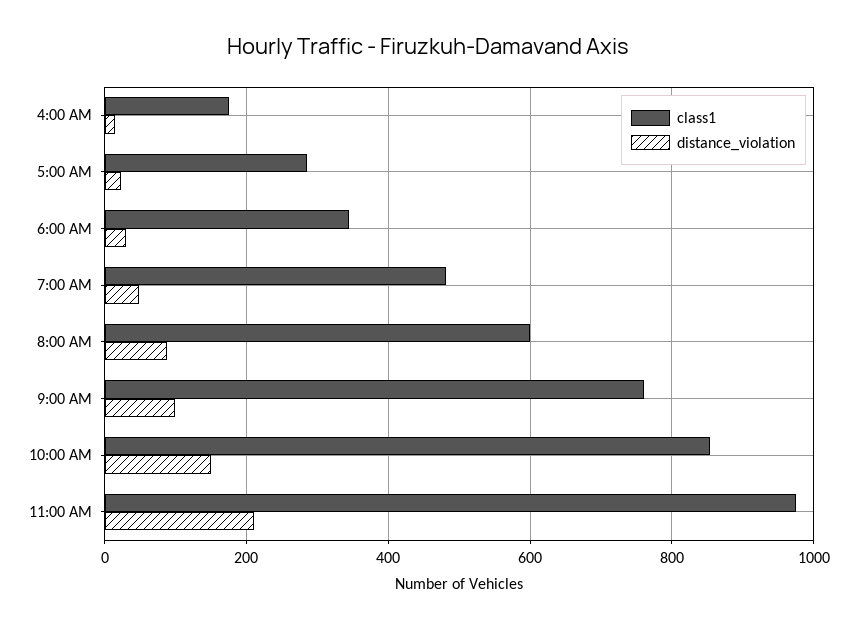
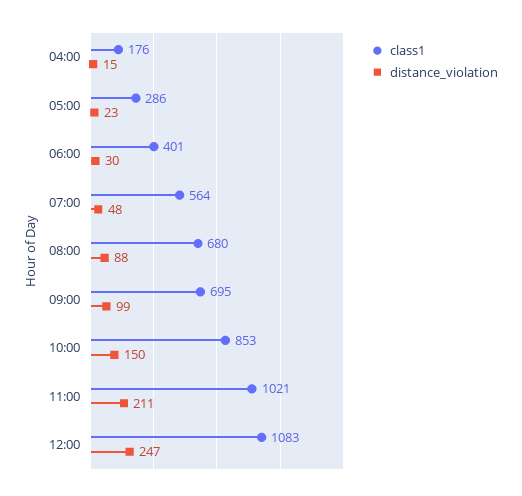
class1, 6:00 AM: 340 -> 401
class1, 7:00 AM: 480 -> 564
class1, 8:00 AM: 600 -> 680
class1, 9:00 AM: 760 -> 695
class1, 11:00 AM: 980 -> 1021
class1, 12:00: none -> 1083
distance_violation, 12:00: none -> 247

